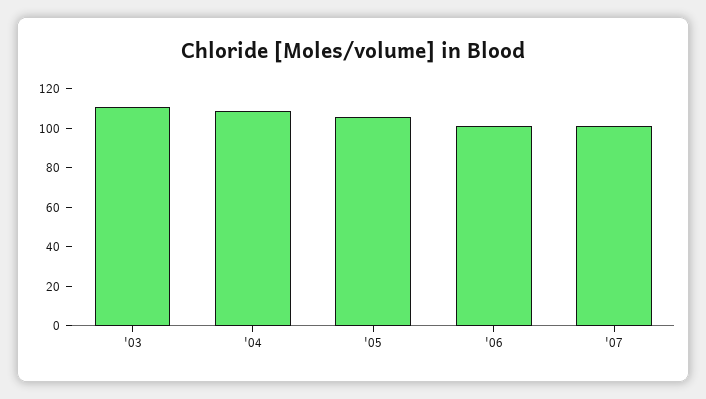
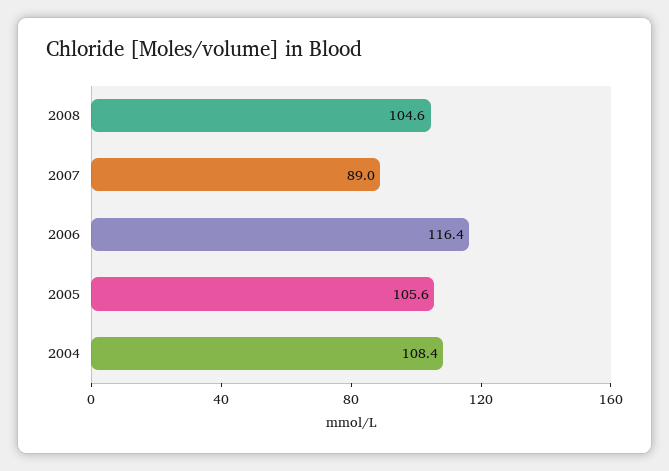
'03: 110 -> none
'06: 100 -> 116.4
'07: 100 -> 89
2008: none -> 104.6

